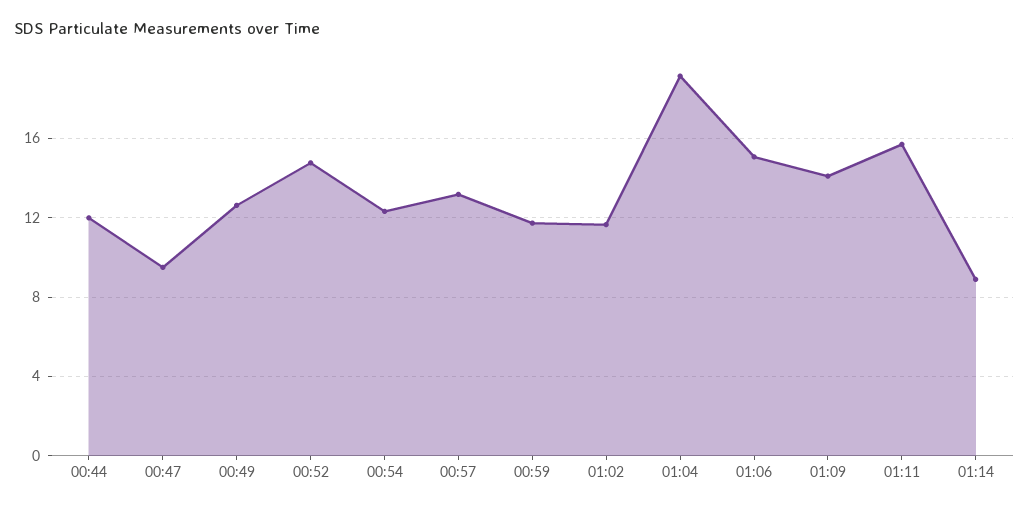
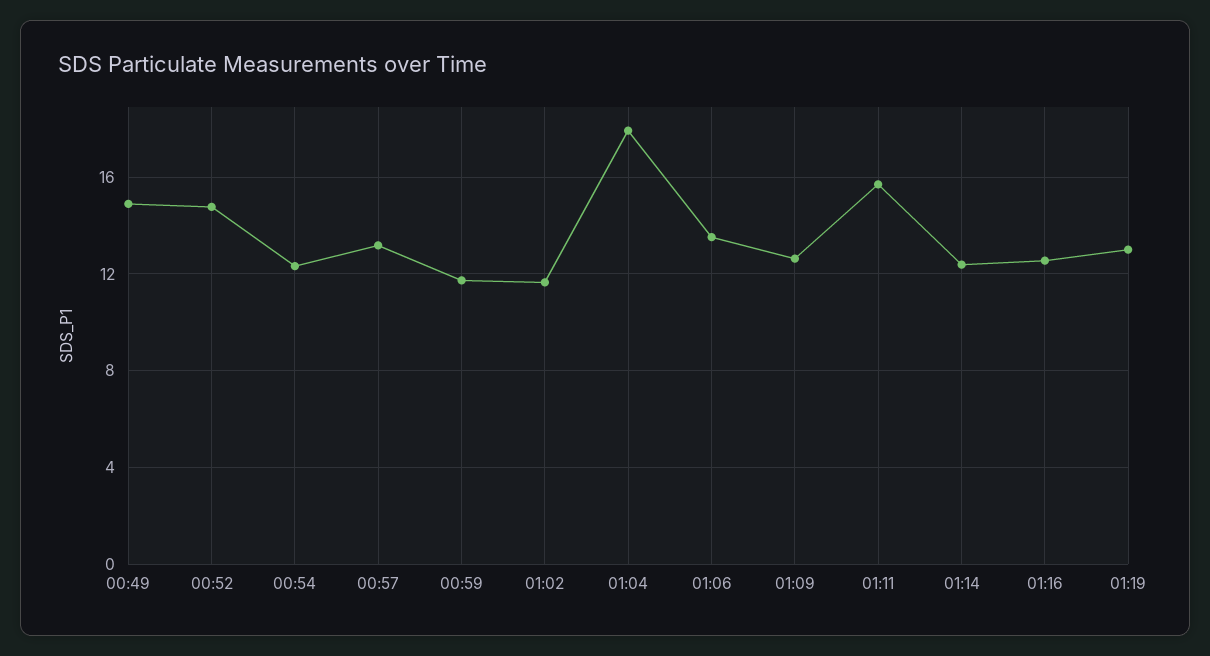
00:44: 12 -> none
00:47: 9.5 -> none
00:49: 12.5 -> 15
01:04: 19 -> 18
01:06: 15 -> 13.5
01:09: 14 -> 12.5
01:14: 9 -> 12.5
01:16: none -> 12.5
01:19: none -> 13

